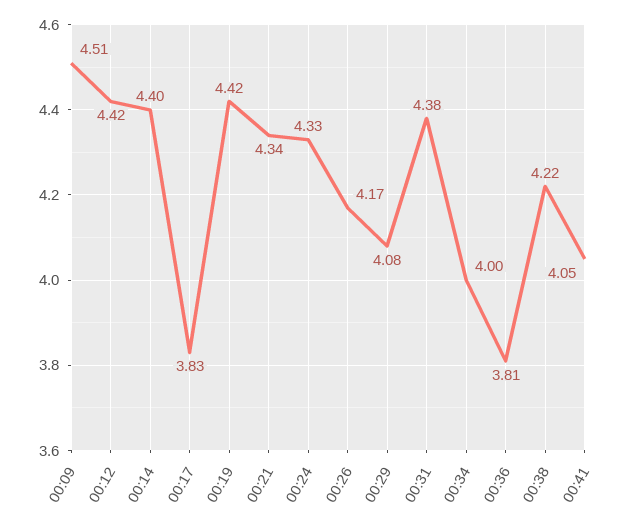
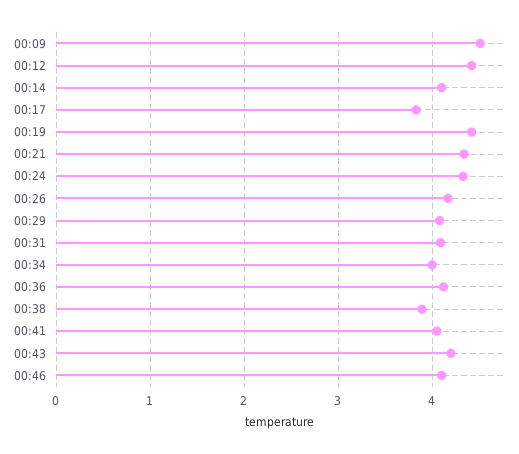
00:14: 4.4 -> 4.1
00:31: 4.38 -> 4.1
00:36: 3.81 -> 4.1
00:38: 4.22 -> 3.9
00:43: none -> 4.2
00:46: none -> 4.1

